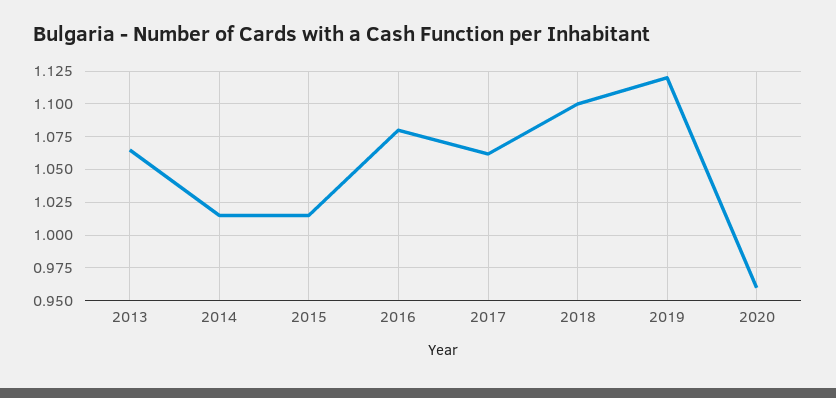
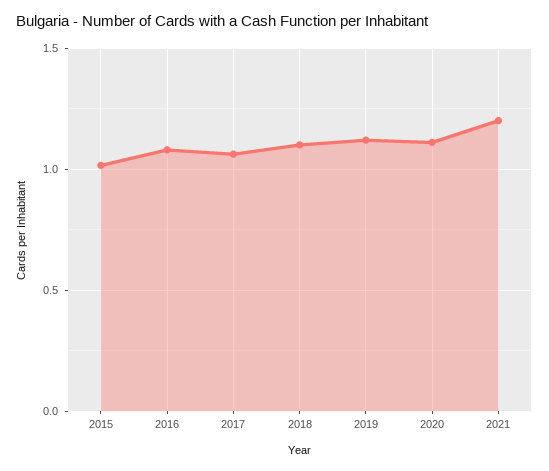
2013: 1.065 -> none
2014: 1.015 -> none
2020: 0.96 -> 1.1
2021: none -> 1.2

